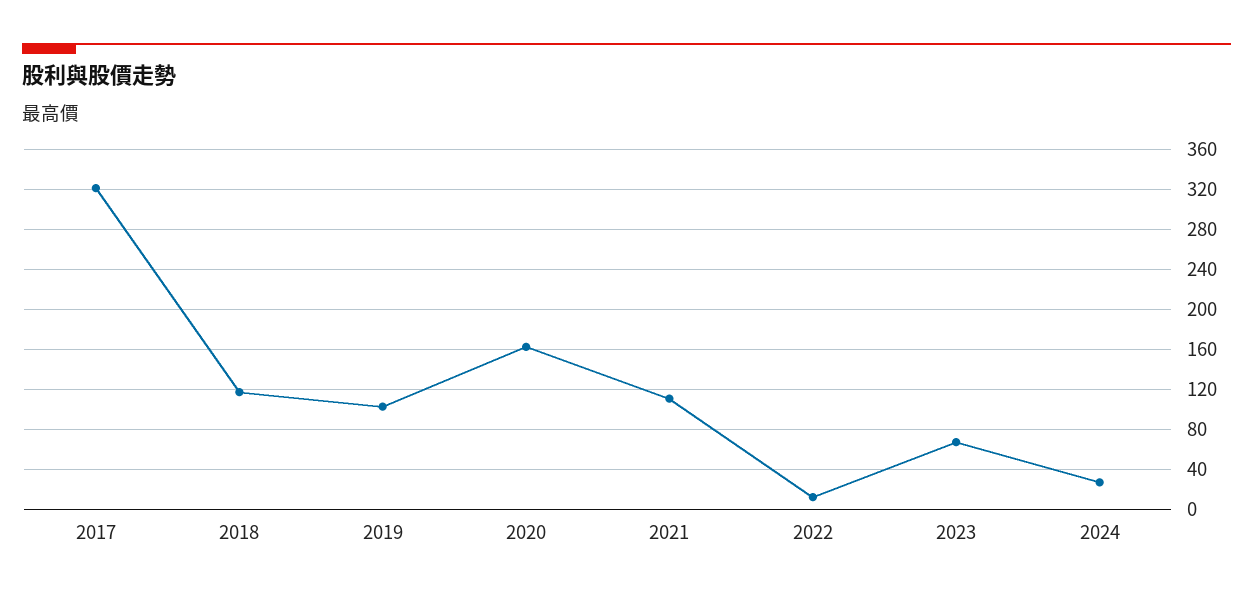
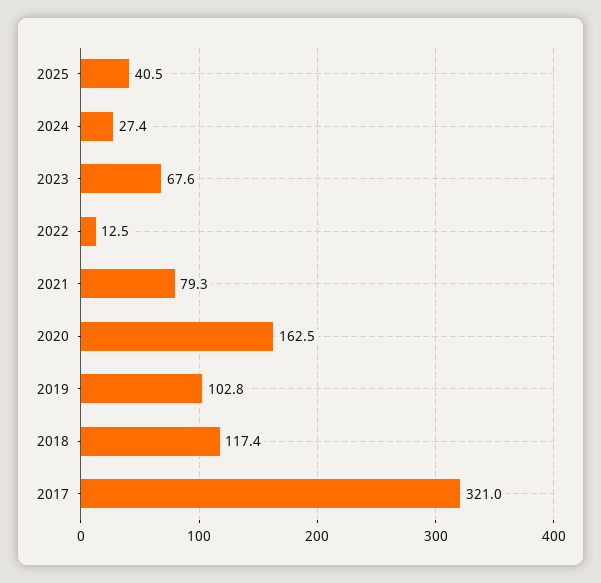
2021: 110 -> 79.3
2025: none -> 40.5

